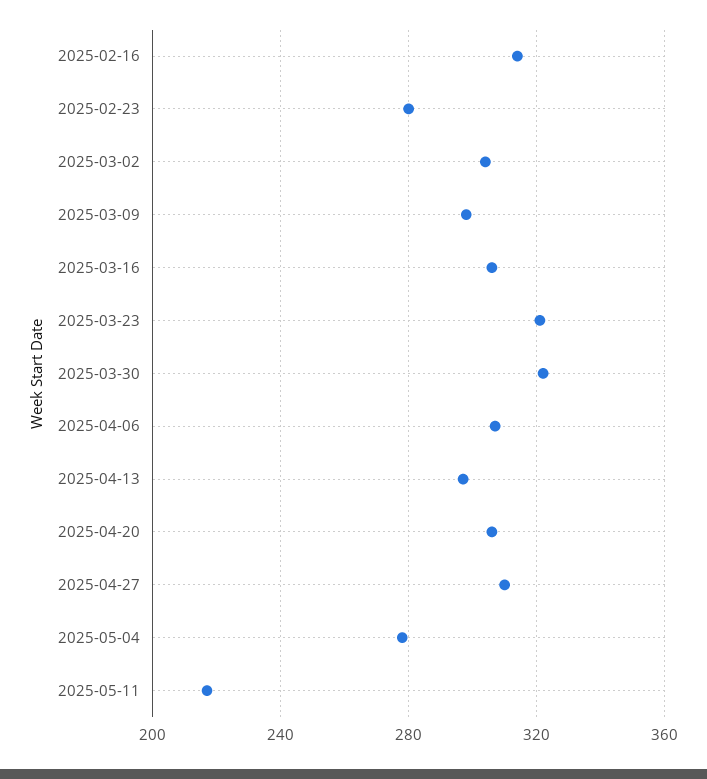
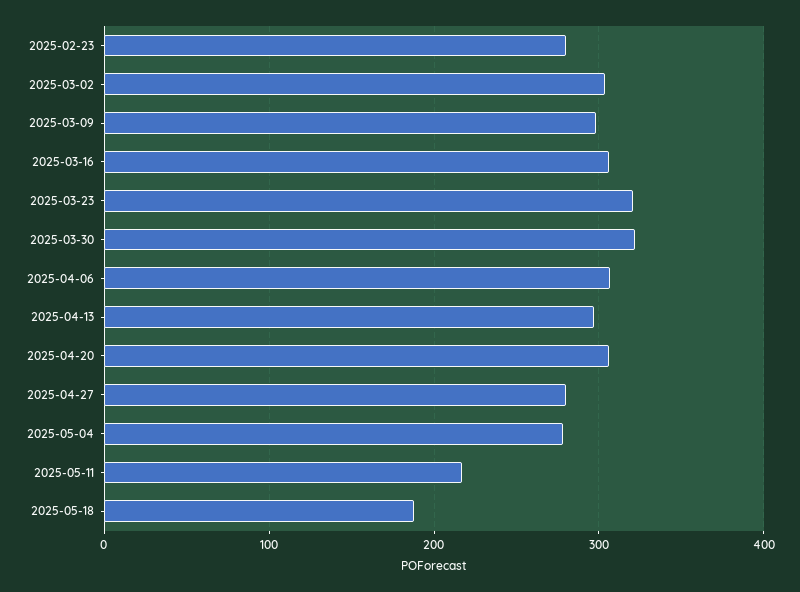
2025-02-16: 315 -> none
2025-04-27: 310 -> 280
2025-05-18: none -> 190

